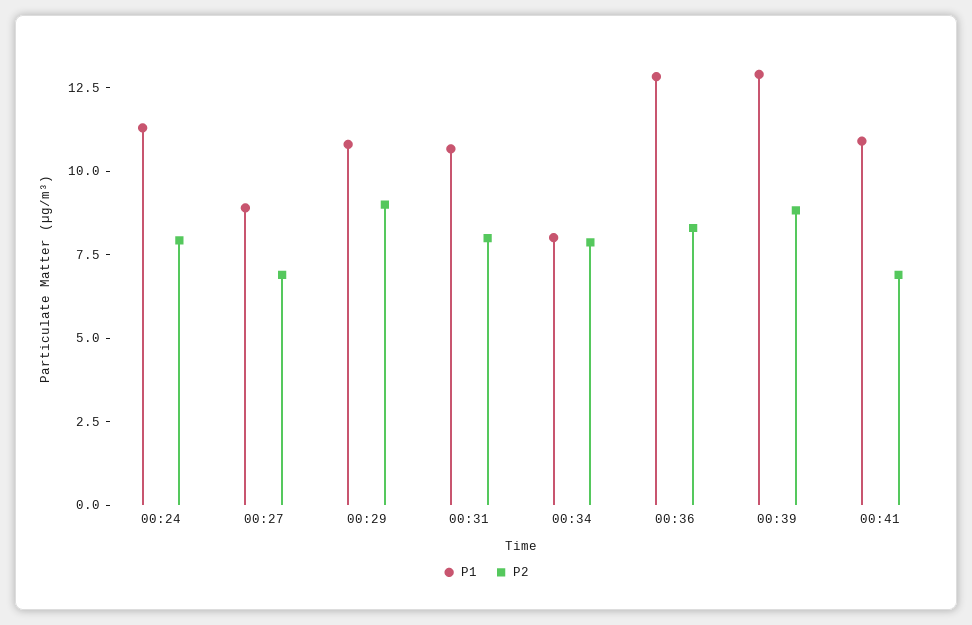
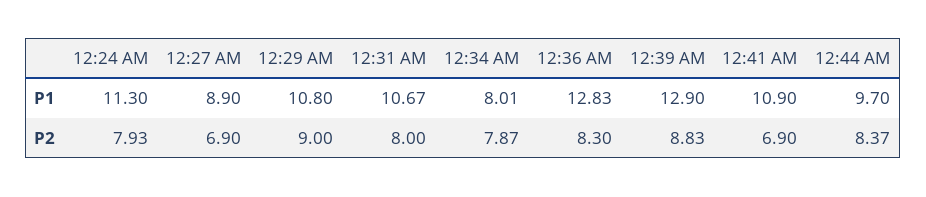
P1, 12:44 AM: none -> 9.7
P2, 12:44 AM: none -> 8.37

